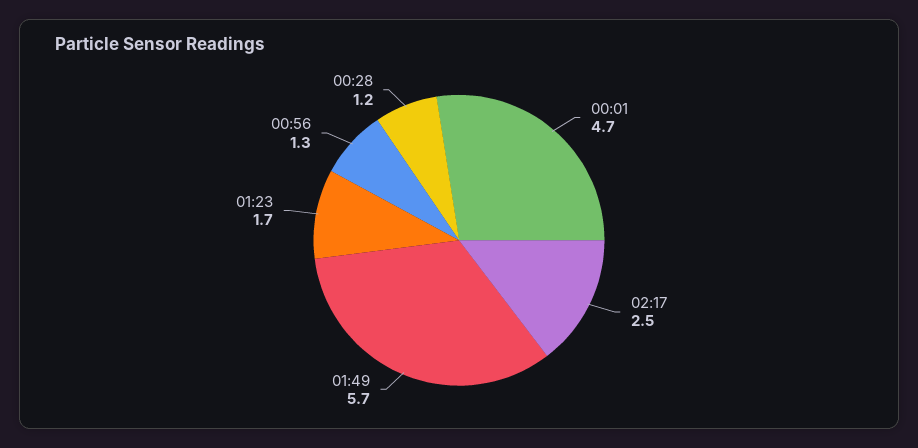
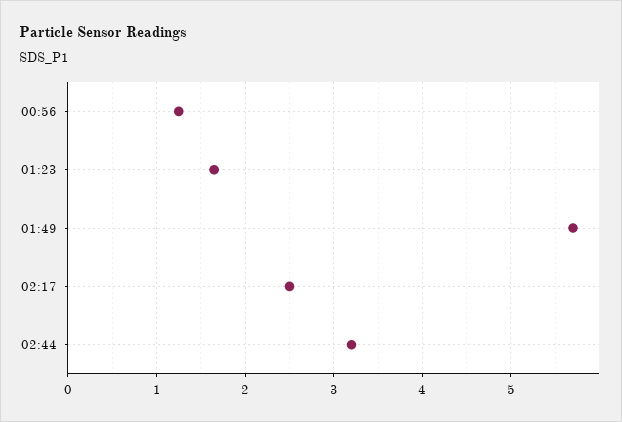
00:01: 4.7 -> none
00:28: 1.2 -> none
02:44: none -> 3.2

